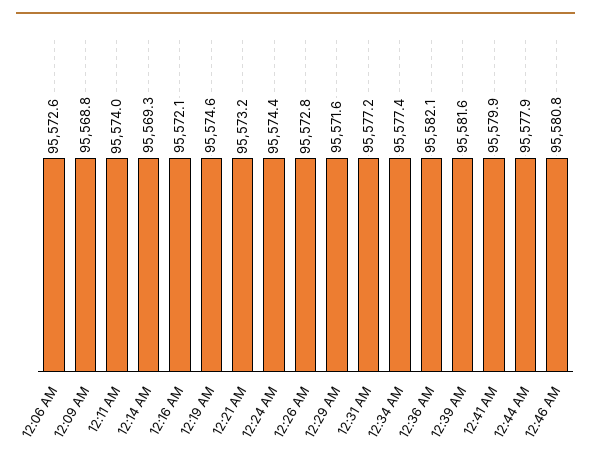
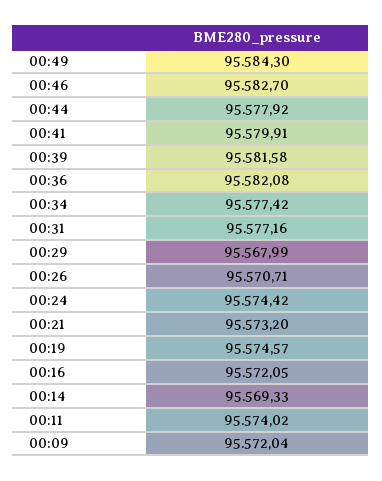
12:06 AM: 95572.6 -> none
12:09 AM: 95568.8 -> 95572.04
12:26 AM: 95572.8 -> 95570.71
12:29 AM: 95571.6 -> 95567.99
12:46 AM: 95580.8 -> 95582.7
00:49: none -> 95584.3

